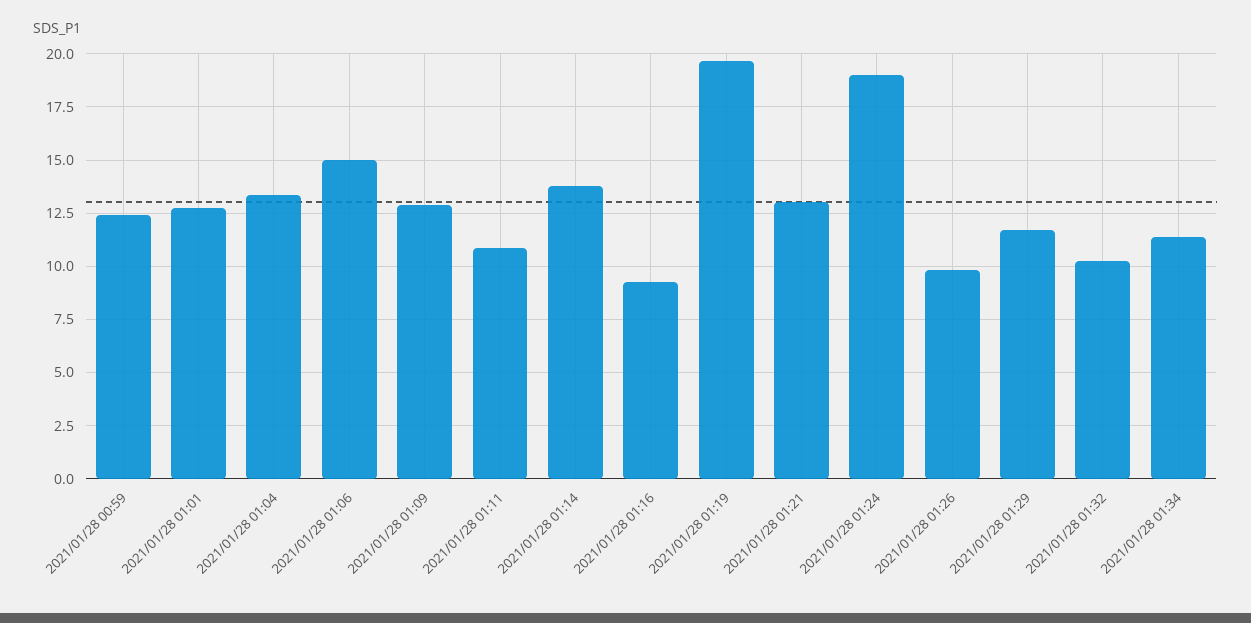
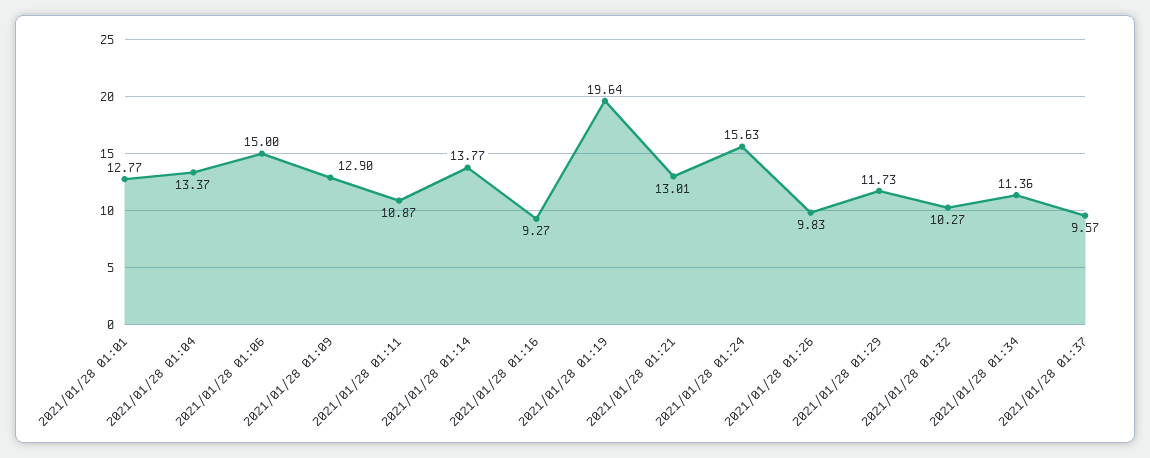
2021/01/28 00:59: 12.5 -> none
2021/01/28 01:24: 19 -> 15.63
2021/01/28 01:37: none -> 9.57

